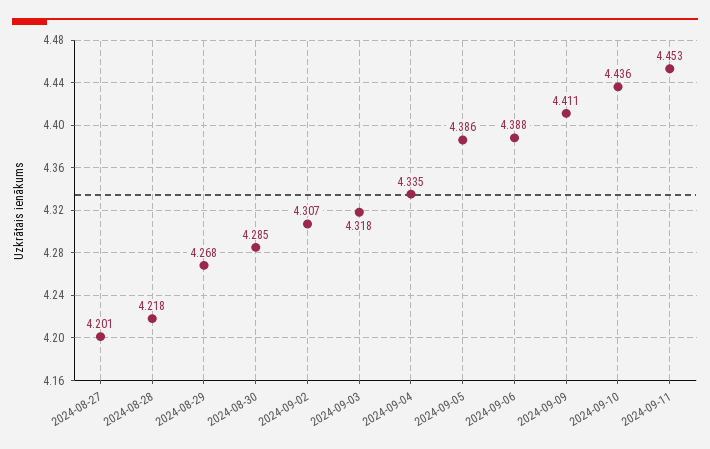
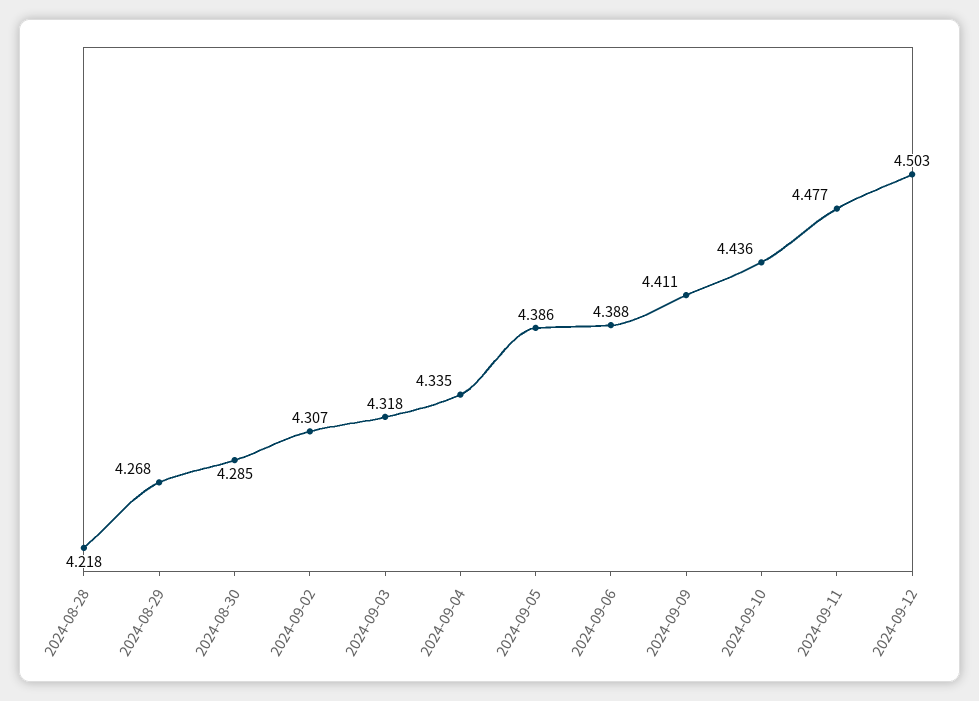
2024-08-27: 4.201 -> none
2024-09-11: 4.453 -> 4.477
2024-09-12: none -> 4.503

